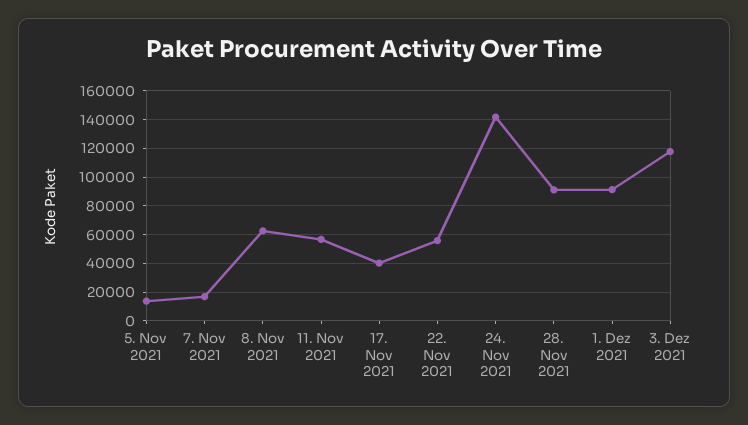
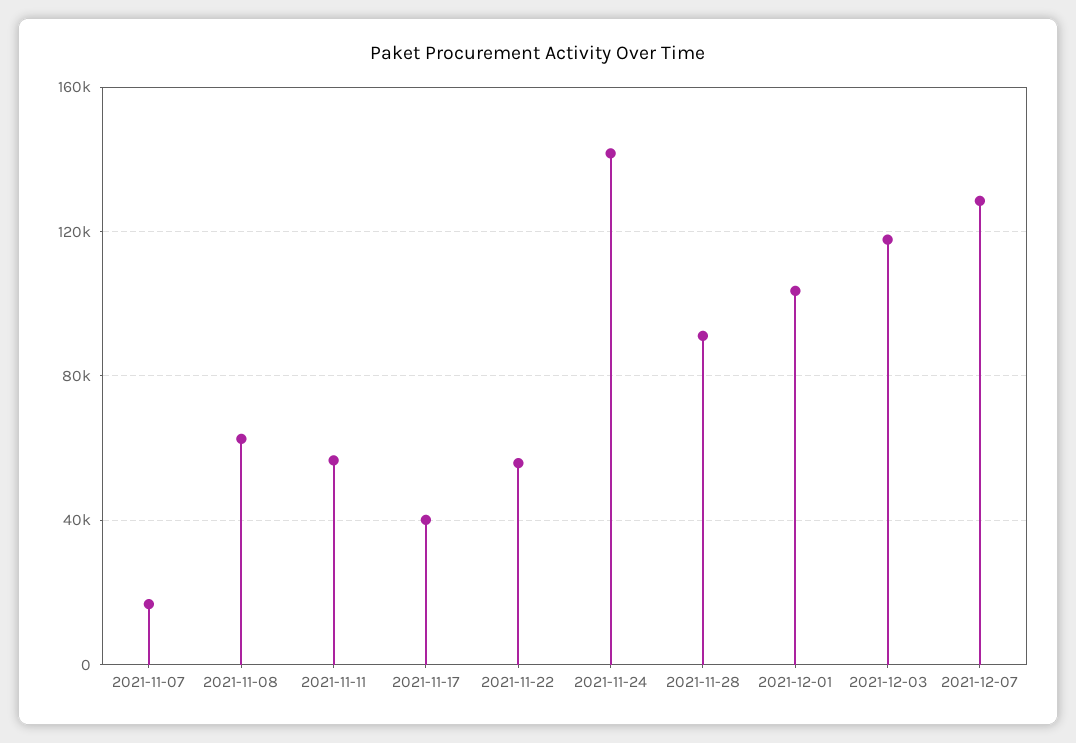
5. Nov 2021: 15000 -> none
1. Dez 2021: 90000 -> 105000
2021-12-07: none -> 130000

